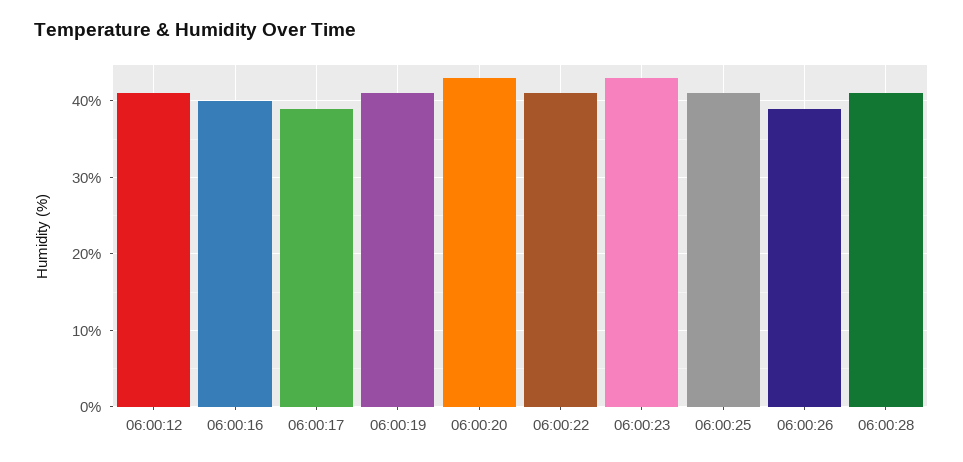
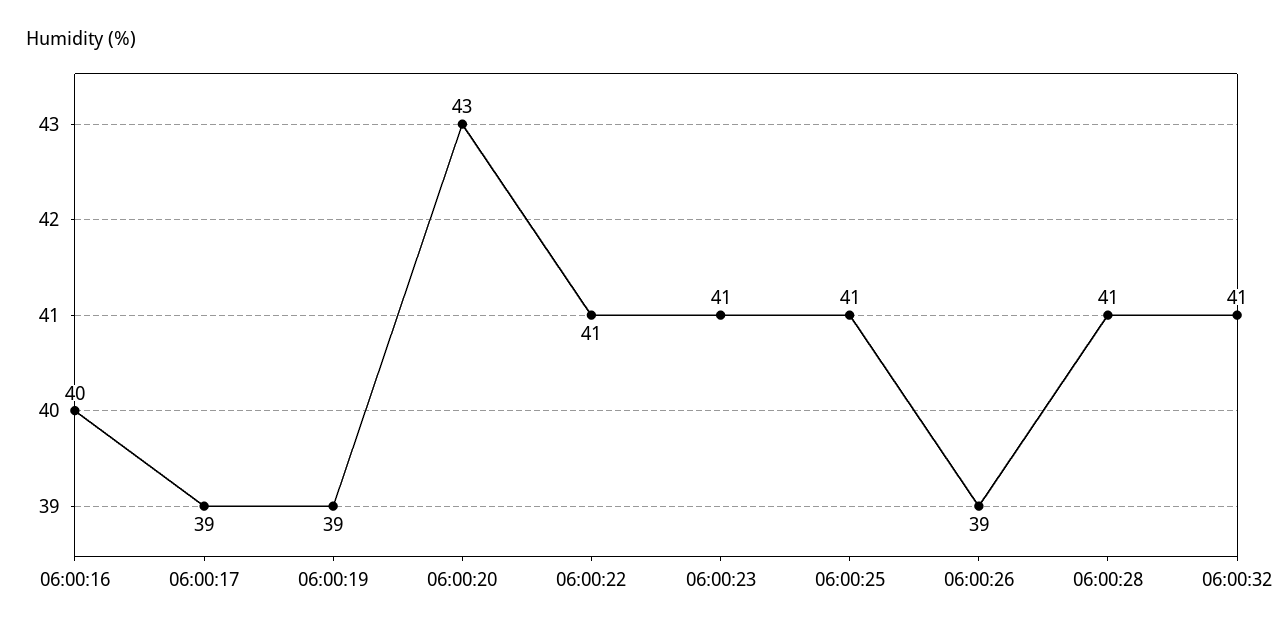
06:00:12: 41 -> none
06:00:19: 41 -> 39
06:00:23: 43 -> 41
06:00:32: none -> 41

